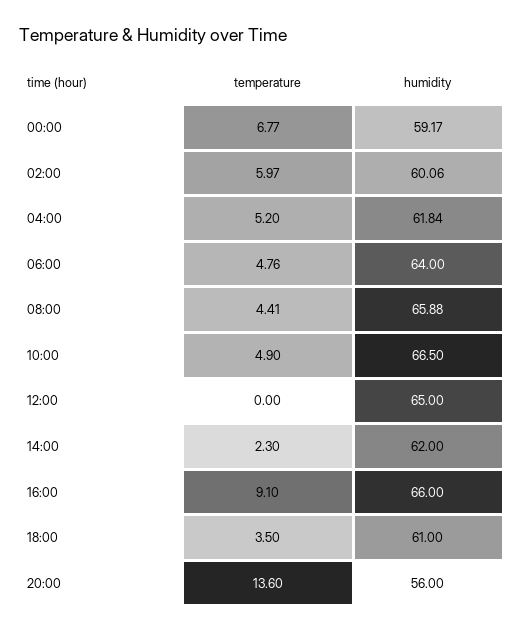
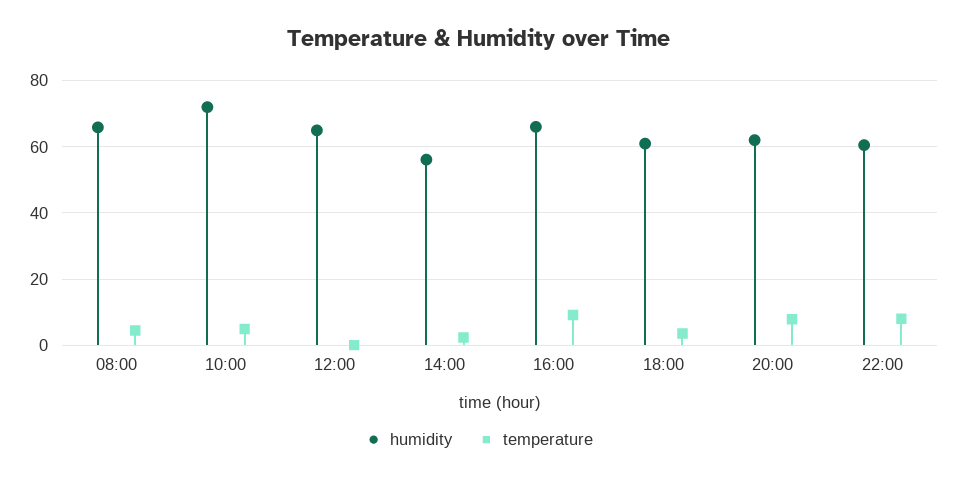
temperature, 00:00: 6.77 -> none
humidity, 00:00: 59.17 -> none
temperature, 02:00: 5.97 -> none
humidity, 02:00: 60.06 -> none
temperature, 04:00: 5.2 -> none
humidity, 04:00: 61.84 -> none
temperature, 06:00: 4.76 -> none
humidity, 06:00: 64 -> none
humidity, 10:00: 66.5 -> 72
humidity, 14:00: 62 -> 56
temperature, 20:00: 13.6 -> 8
humidity, 20:00: 56 -> 62
humidity, 22:00: none -> 60
temperature, 22:00: none -> 8

